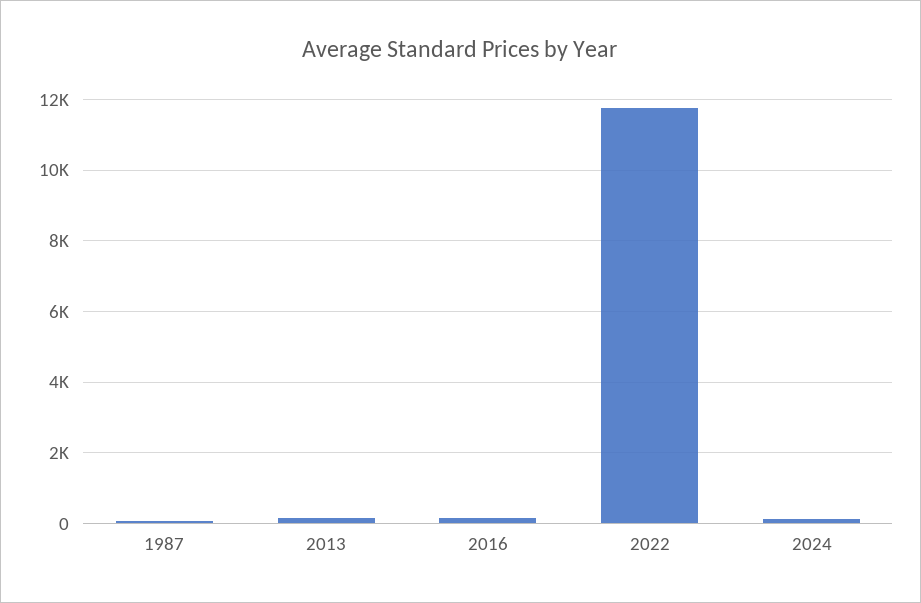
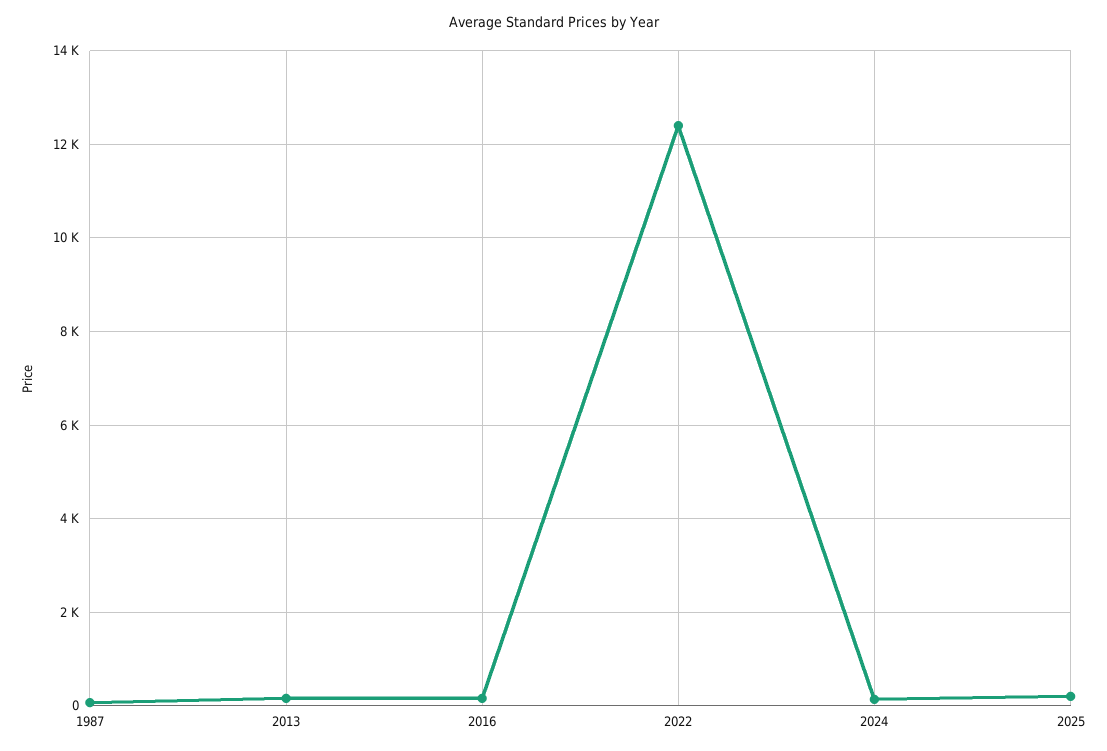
2022: 11800 -> 12400
2025: none -> 200

